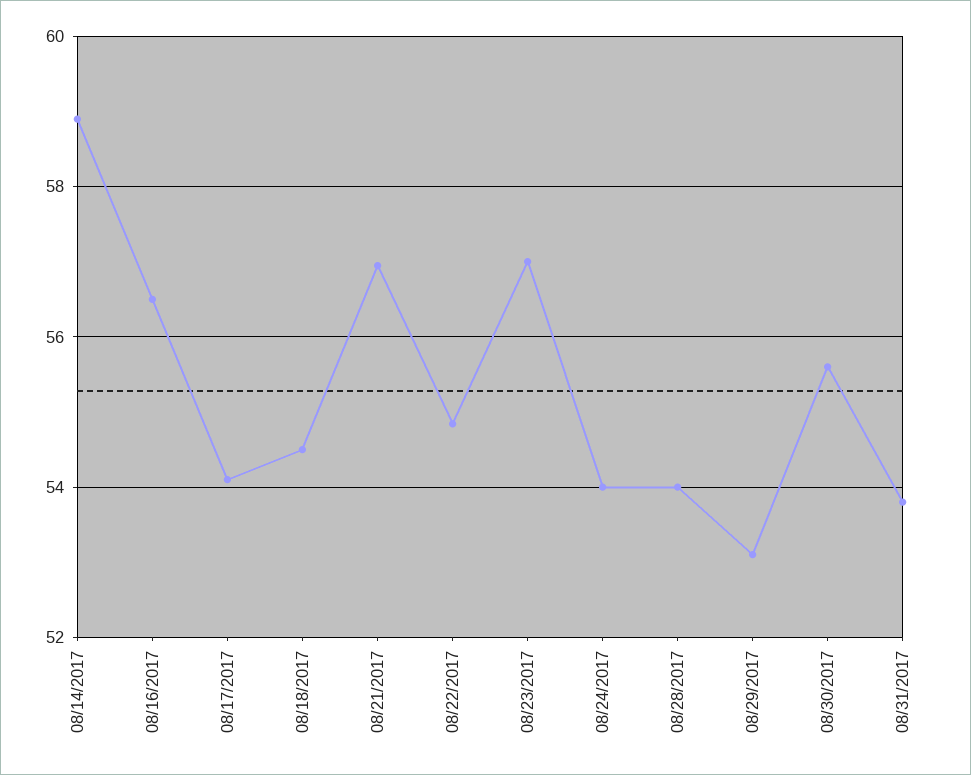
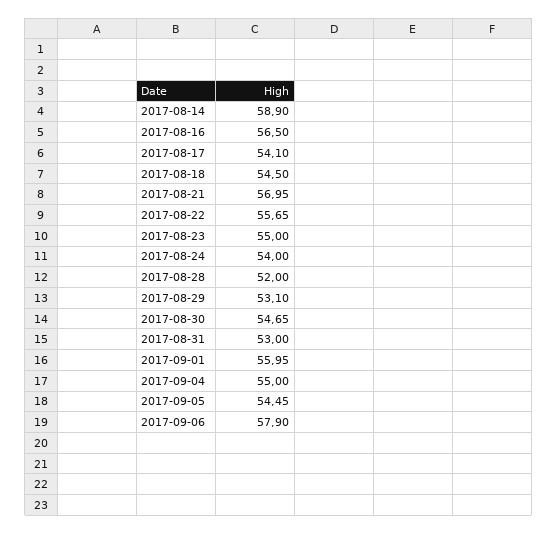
08/22/2017: 54.8 -> 55.65
08/23/2017: 57 -> 55
08/28/2017: 54 -> 52
08/30/2017: 55.6 -> 54.65
08/31/2017: 53.8 -> 53
2017-09-01: none -> 55.95
2017-09-04: none -> 55
2017-09-05: none -> 54.45
2017-09-06: none -> 57.9

